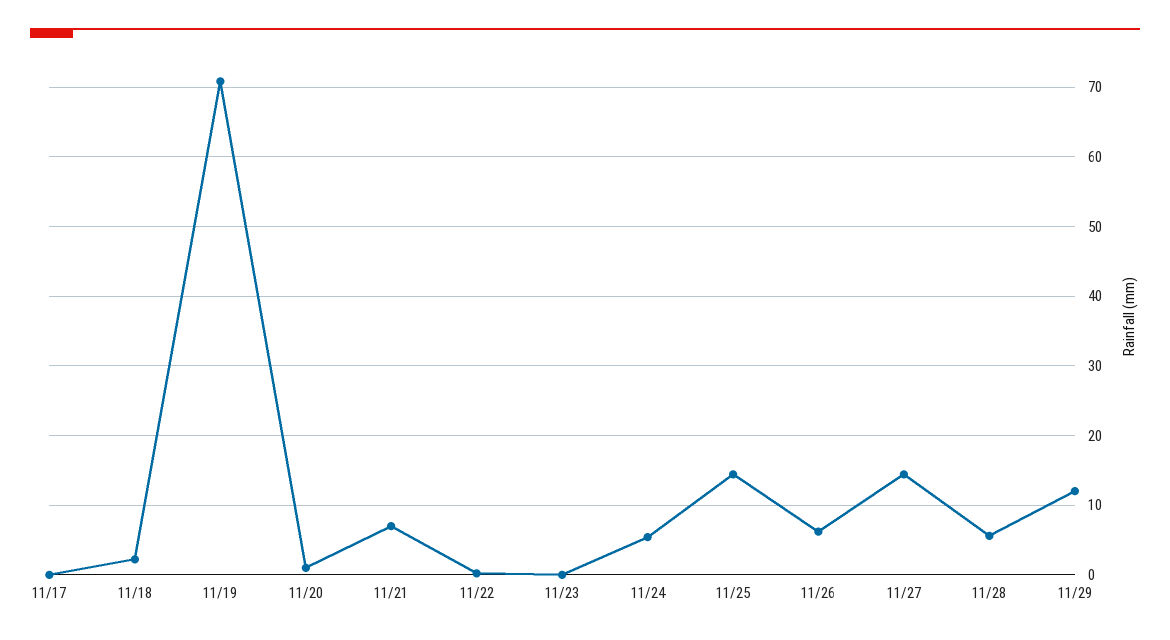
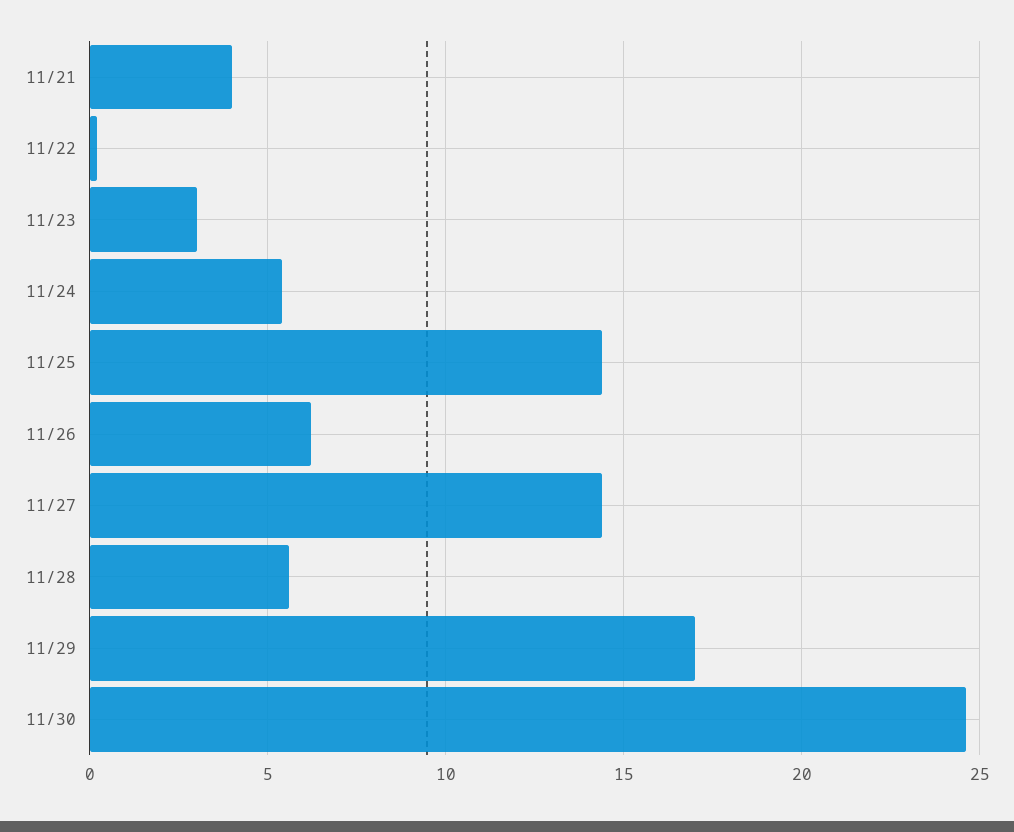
11/17: 0 -> none
11/18: 2 -> none
11/19: 71 -> none
11/20: 1 -> none
11/21: 7 -> 4
11/23: 0 -> 3
11/29: 12 -> 17
11/30: none -> 24.5

